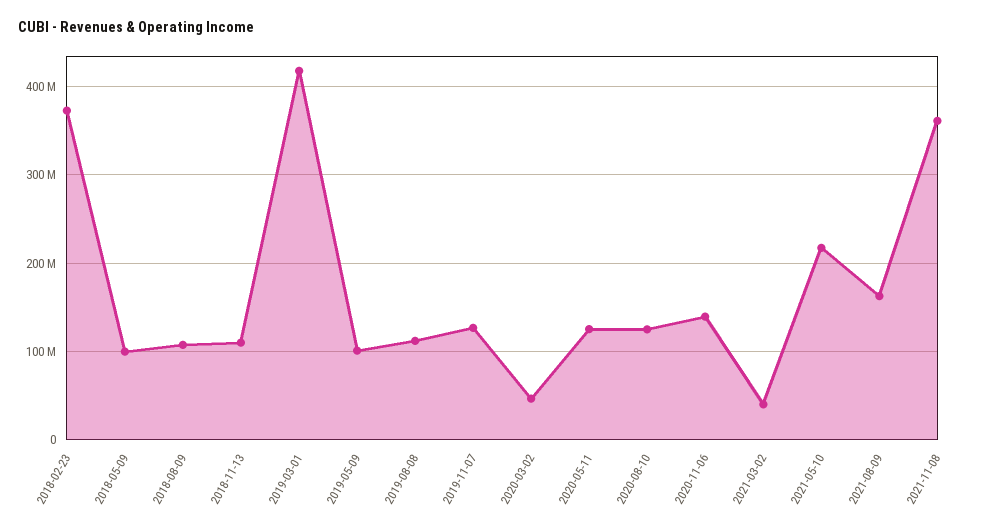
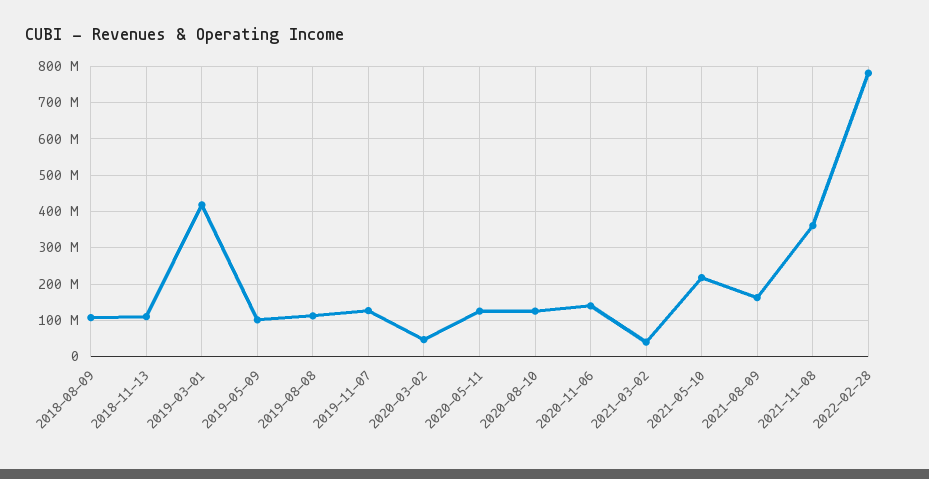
2018-02-23: 370000000 -> none
2018-05-09: 100000000 -> none
2022-02-28: none -> 780000000

